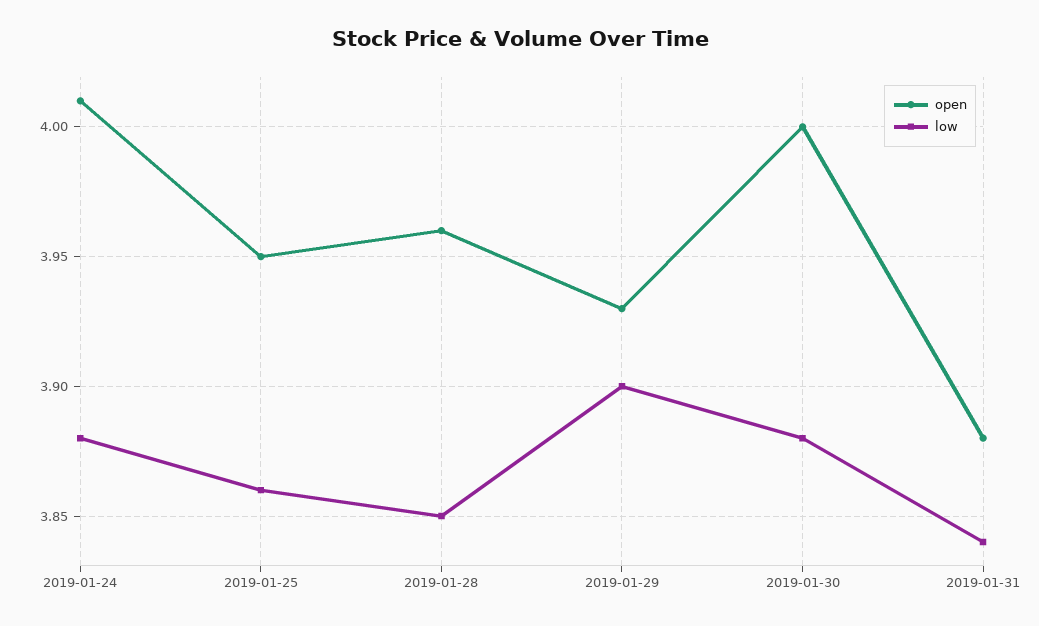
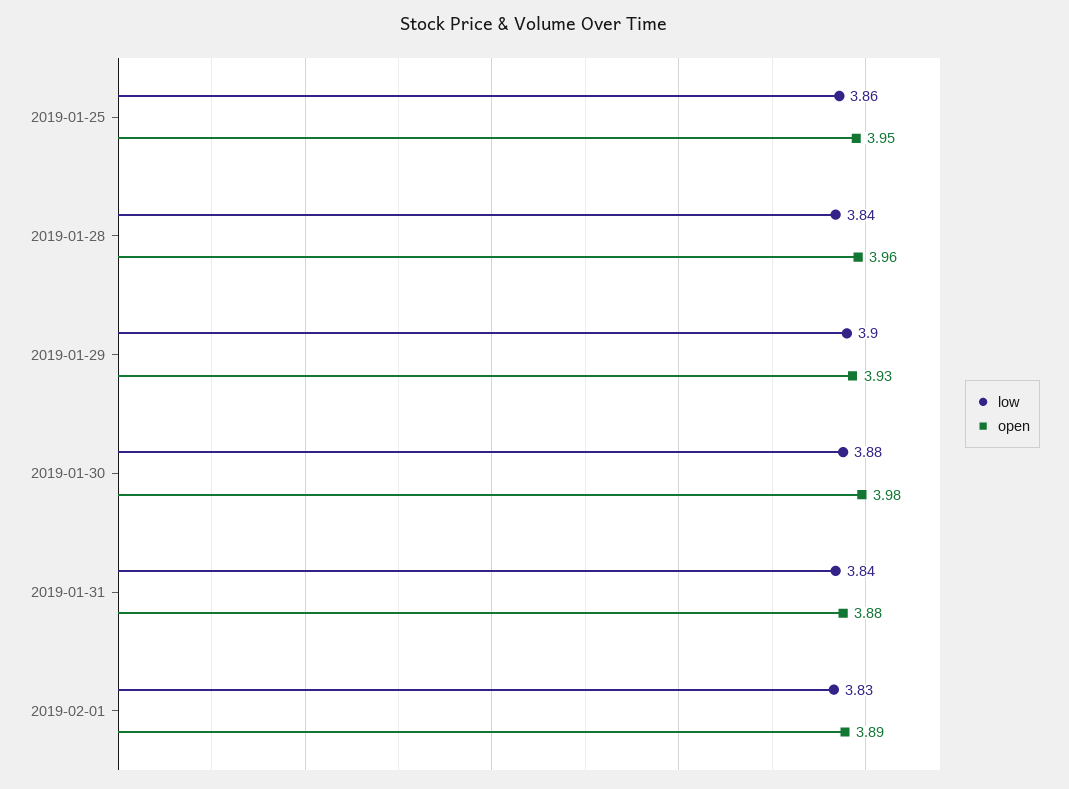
open, 2019-01-24: 4.01 -> none
low, 2019-01-24: 3.88 -> none
low, 2019-01-28: 3.85 -> 3.84
open, 2019-01-30: 4 -> 3.98
low, 2019-02-01: none -> 3.83
open, 2019-02-01: none -> 3.89

